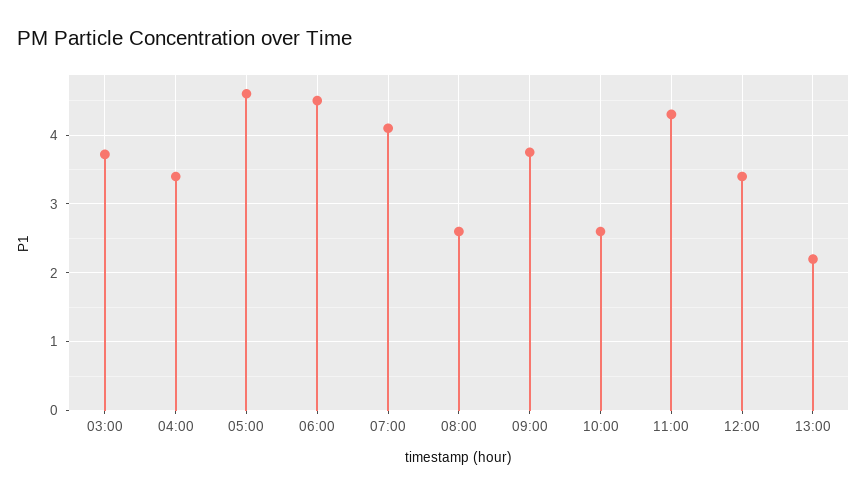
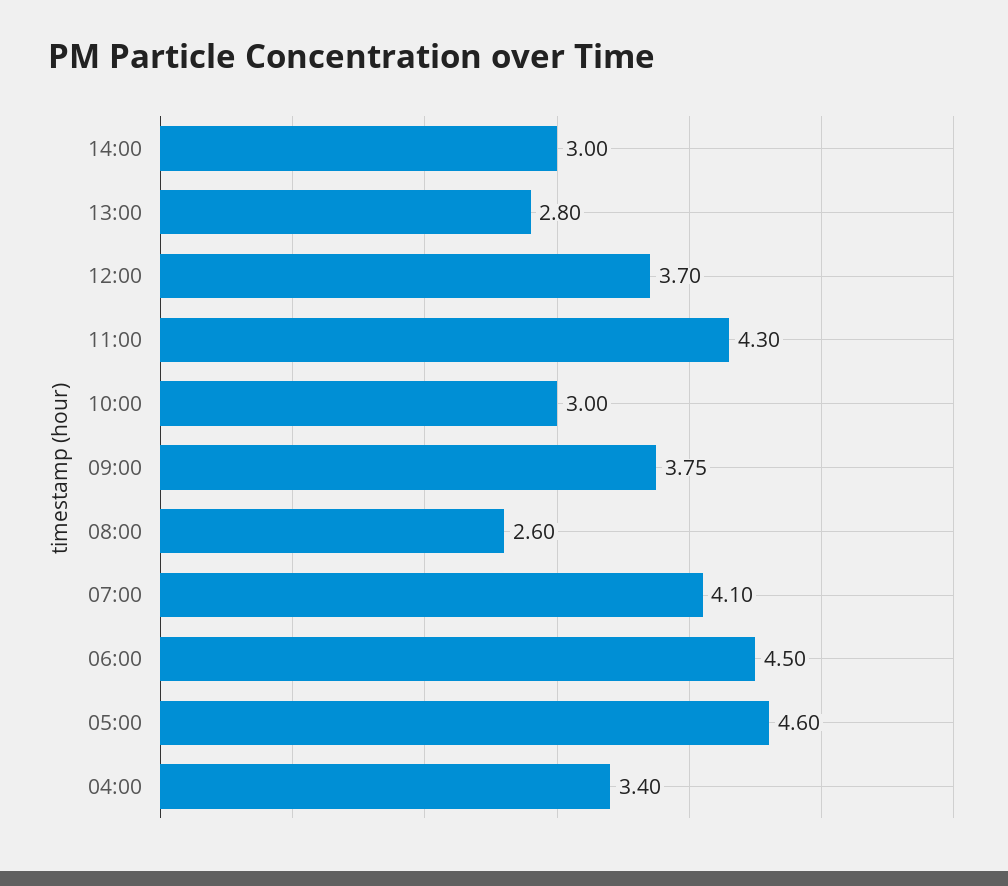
03:00: 3.7 -> none
10:00: 2.6 -> 3
12:00: 3.4 -> 3.7
13:00: 2.2 -> 2.8
14:00: none -> 3

